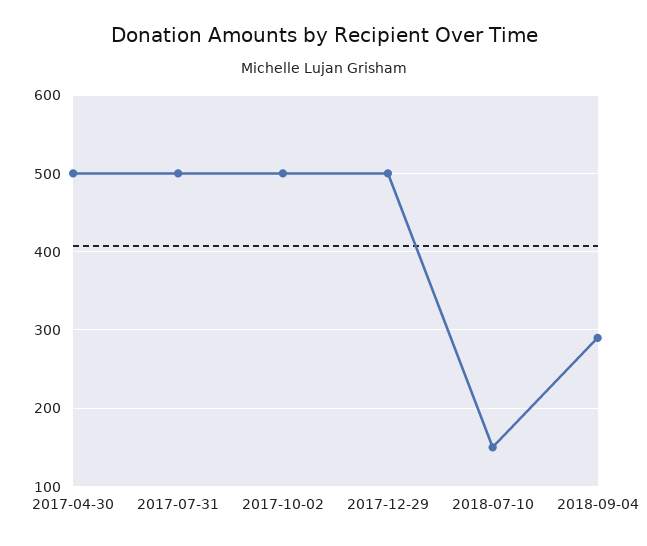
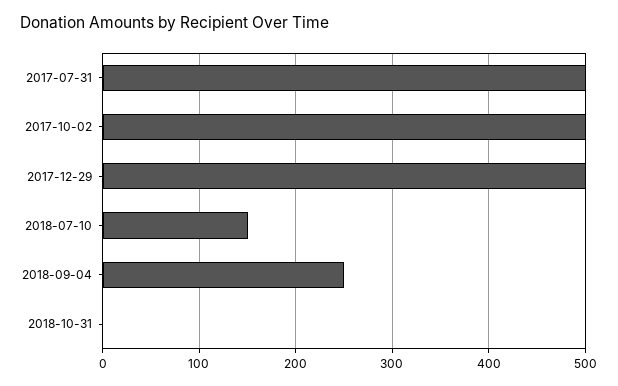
2017-04-30: 500 -> none
2018-09-04: 290 -> 250
2018-10-31: none -> 0

